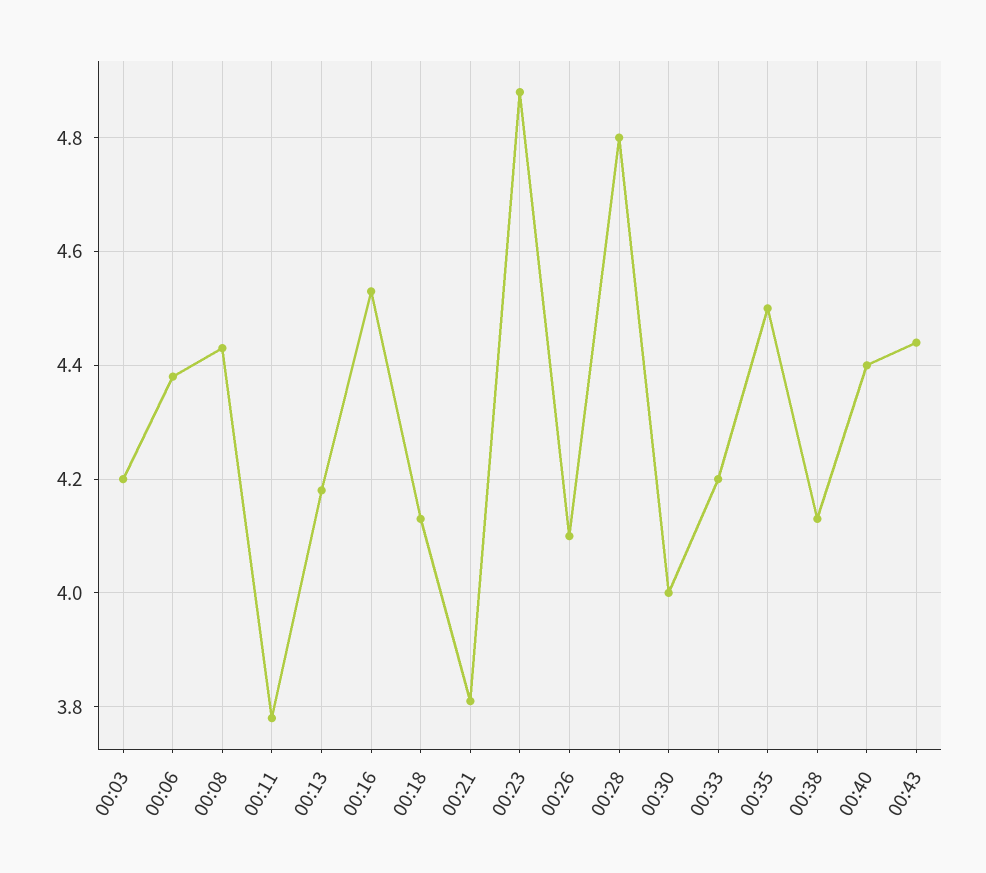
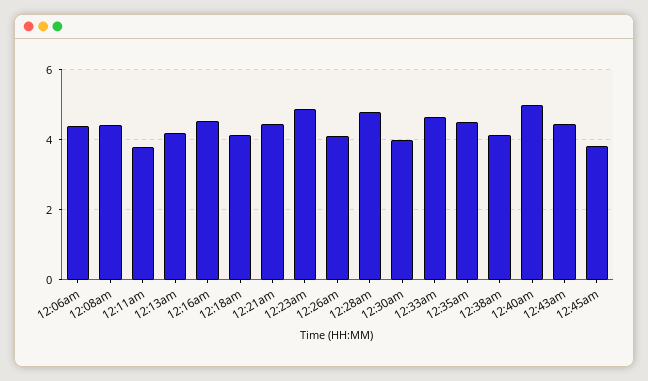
00:03: 4.2 -> none
00:21: 3.8 -> 4.4
00:33: 4.2 -> 4.6
00:40: 4.4 -> 5
12:45am: none -> 3.8

